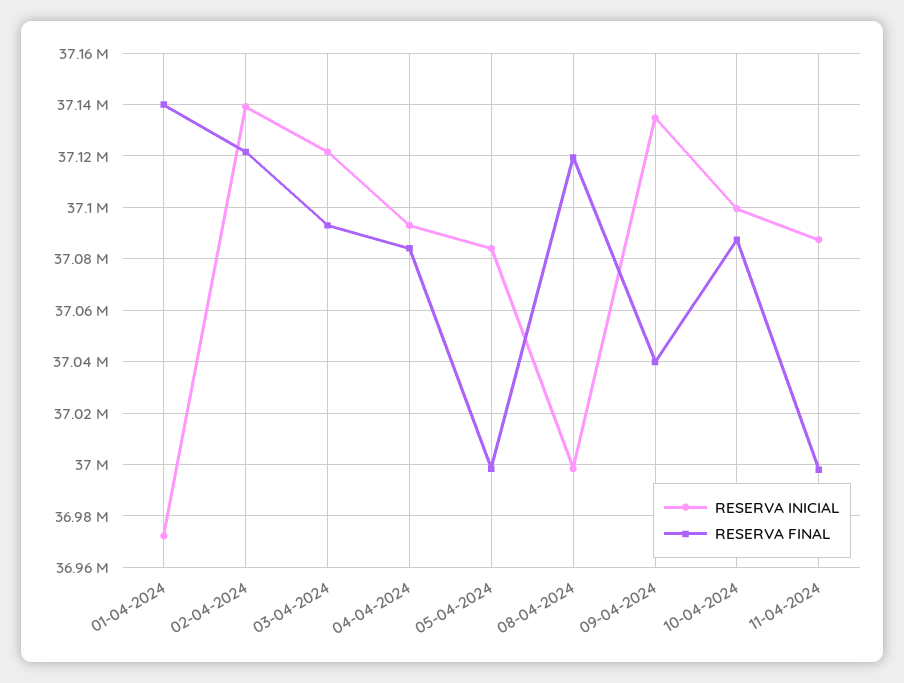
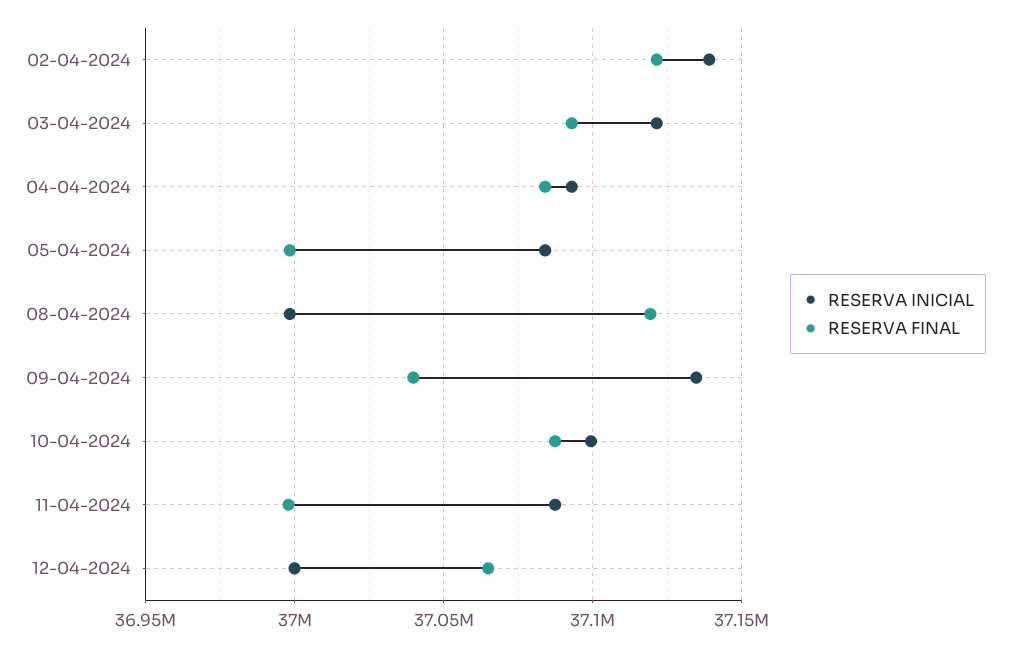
RESERVA INICIAL, 01-04-2024: 36972500 -> none
RESERVA FINAL, 01-04-2024: 37140000 -> none
RESERVA INICIAL, 12-04-2024: none -> 37000000
RESERVA FINAL, 12-04-2024: none -> 37065000

